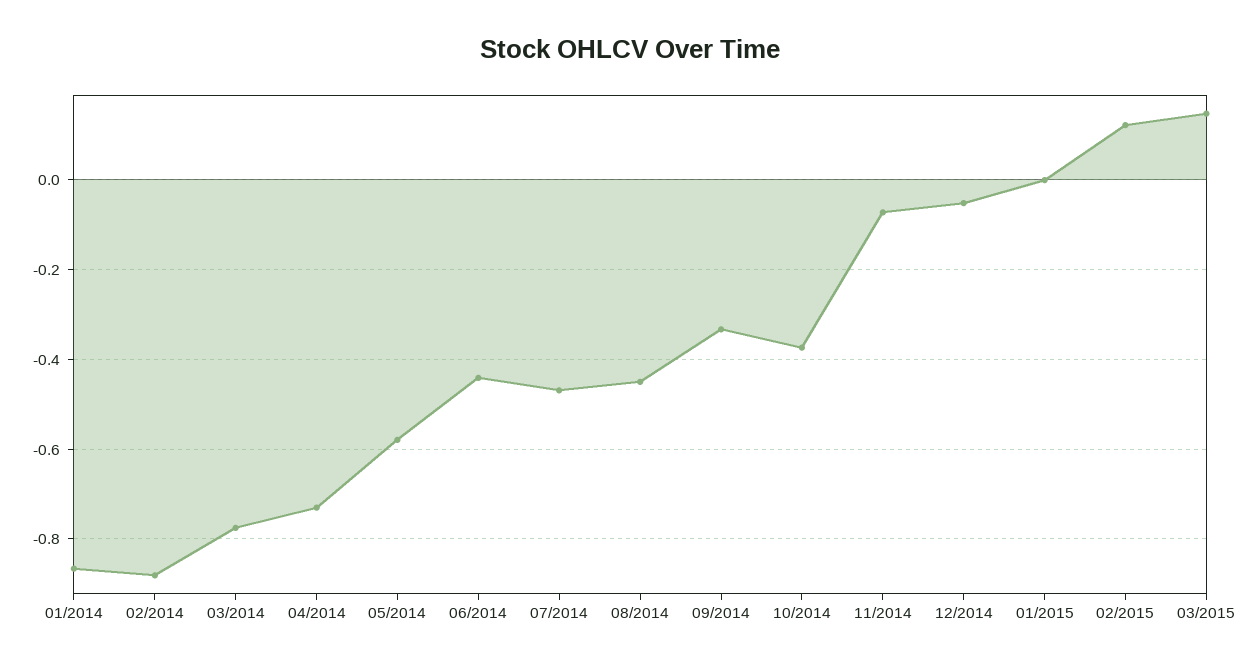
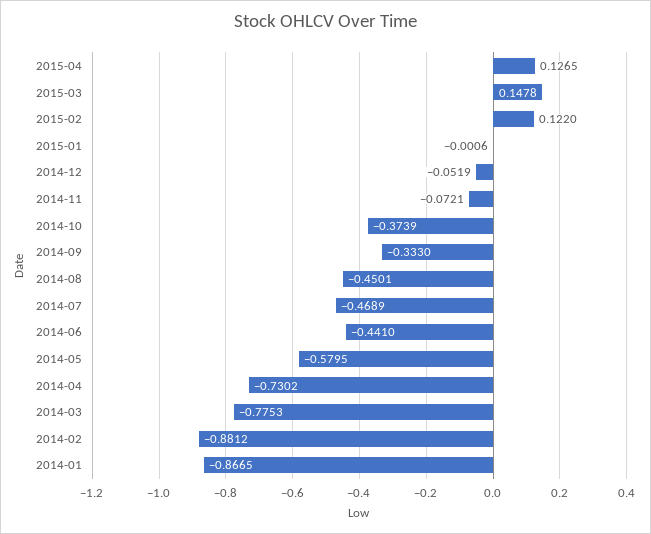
2015-04: none -> 0.1265

